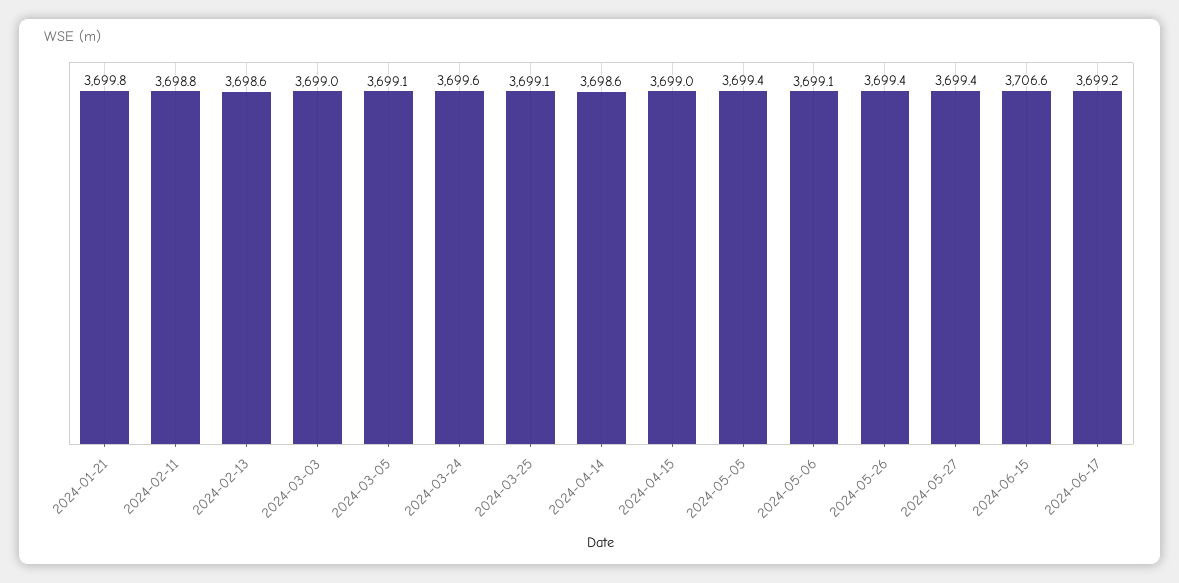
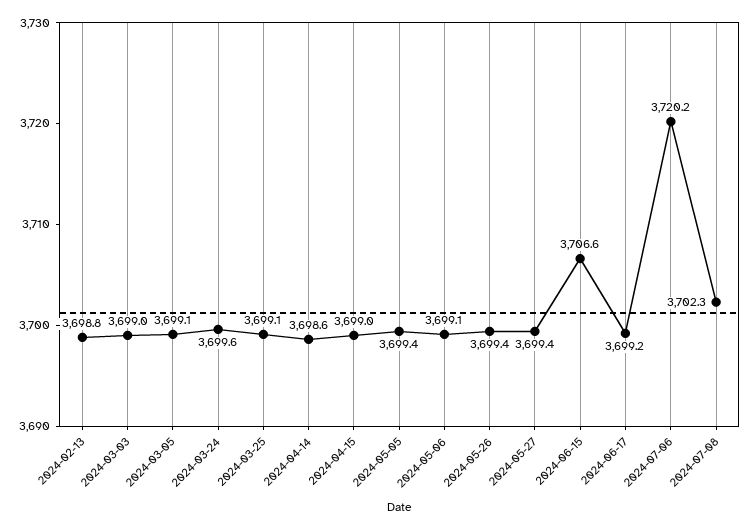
2024-01-21: 3699.8 -> none
2024-02-11: 3698.8 -> none
2024-02-13: 3698.6 -> 3698.8
2024-07-06: none -> 3720.2
2024-07-08: none -> 3702.3

